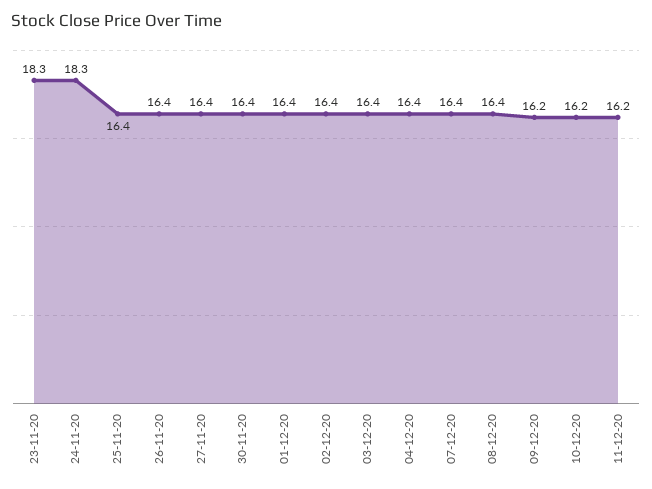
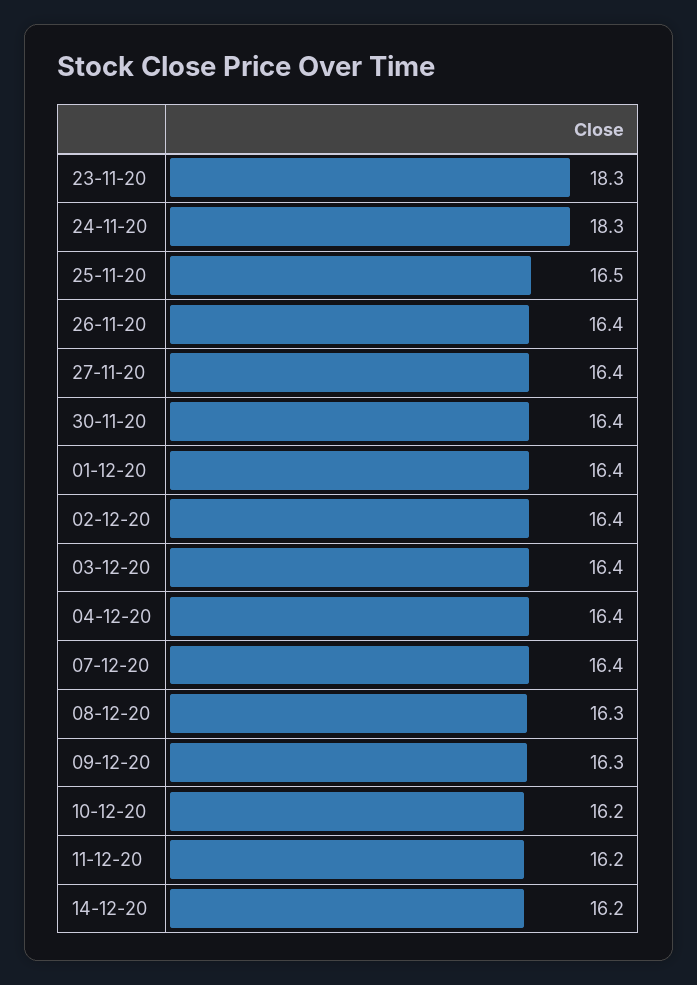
25-11-20: 16.4 -> 16.5
08-12-20: 16.4 -> 16.3
09-12-20: 16.2 -> 16.3
14-12-20: none -> 16.2

